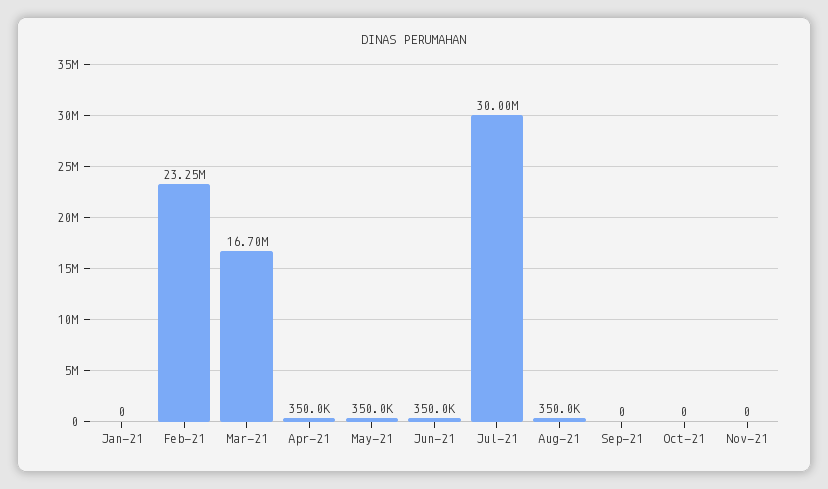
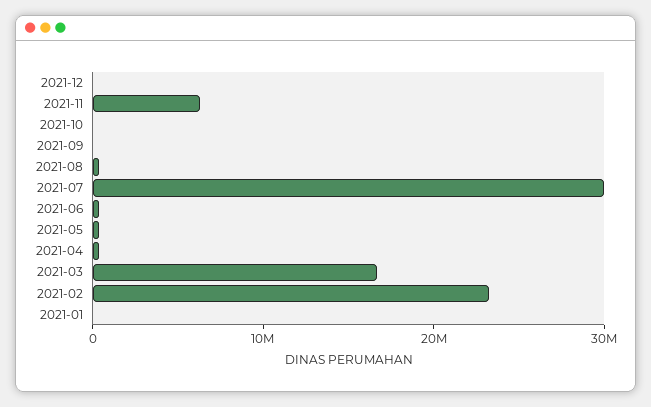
Nov-21: 0 -> 6000000
2021-12: none -> 0

